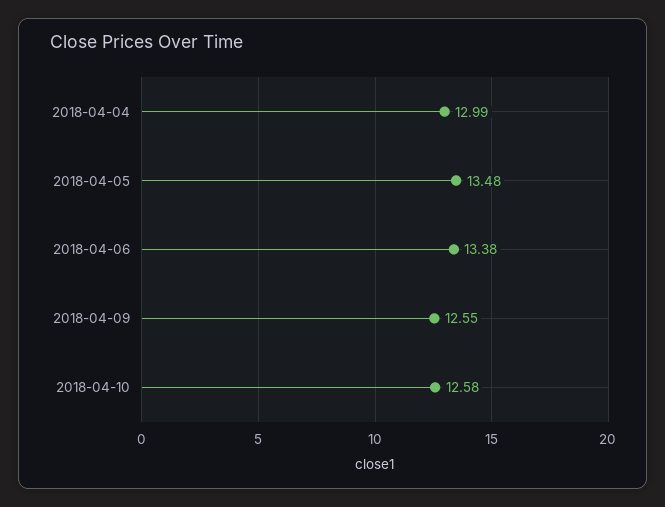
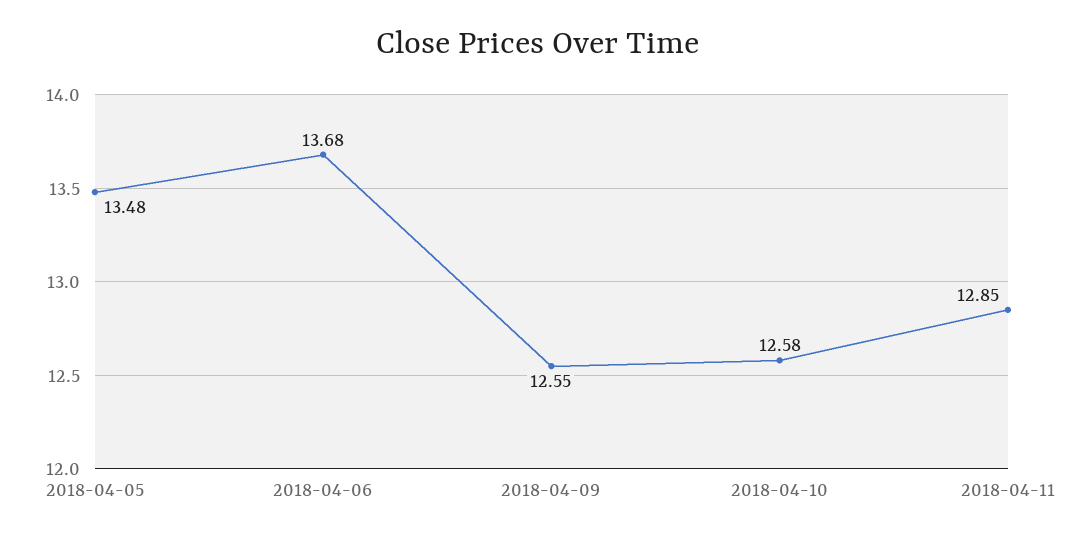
2018-04-04: 12.99 -> none
2018-04-06: 13.38 -> 13.68
2018-04-11: none -> 12.85

